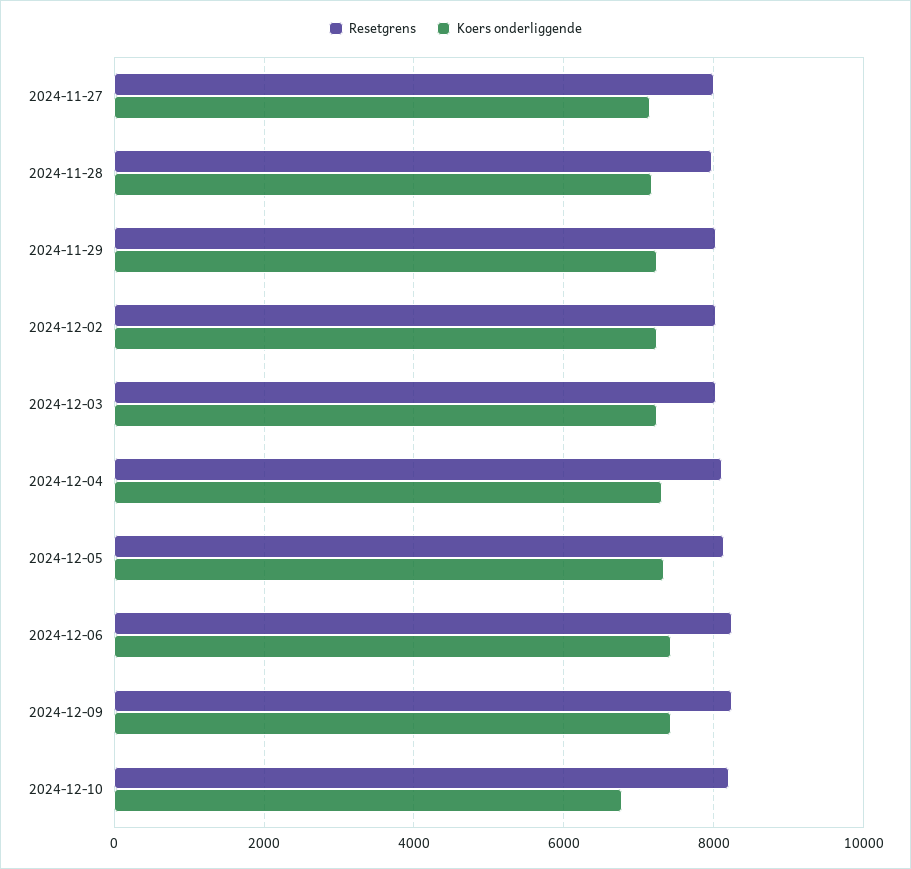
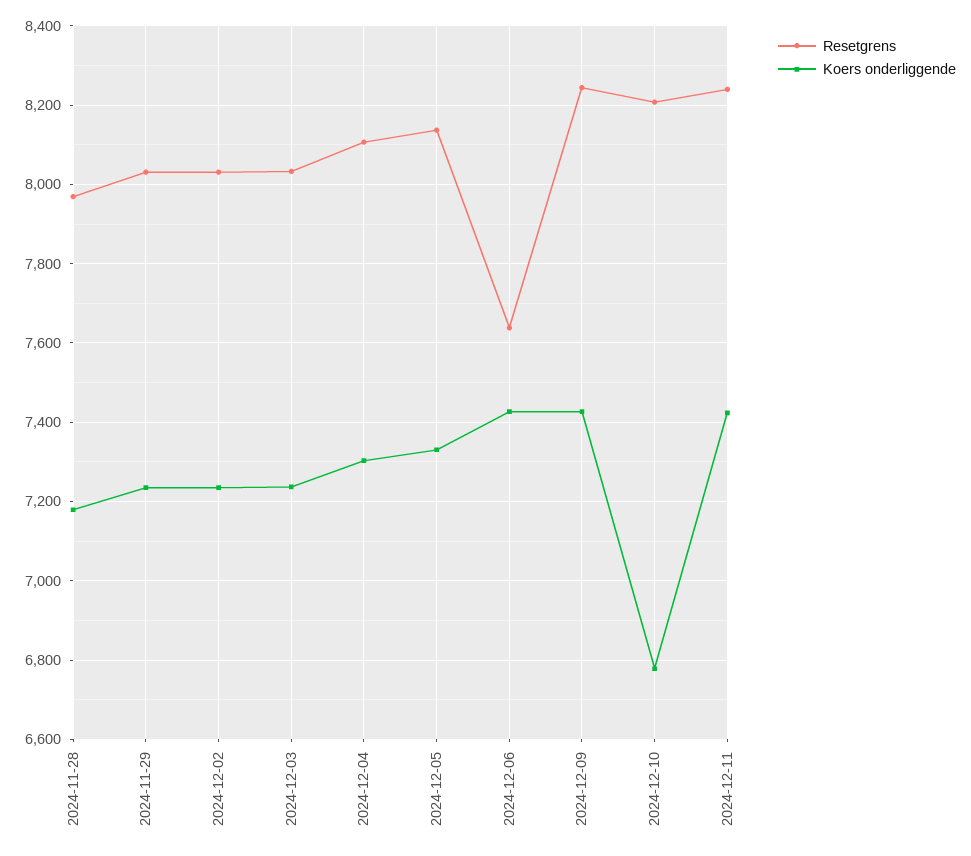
Resetgrens, 2024-11-27: 8000 -> none
Koers onderliggende, 2024-11-27: 7200 -> none
Resetgrens, 2024-12-06: 8200 -> 7640
Resetgrens, 2024-12-11: none -> 8240
Koers onderliggende, 2024-12-11: none -> 7420

